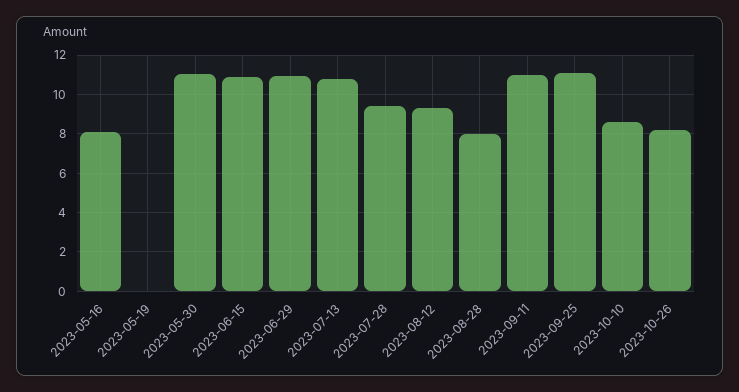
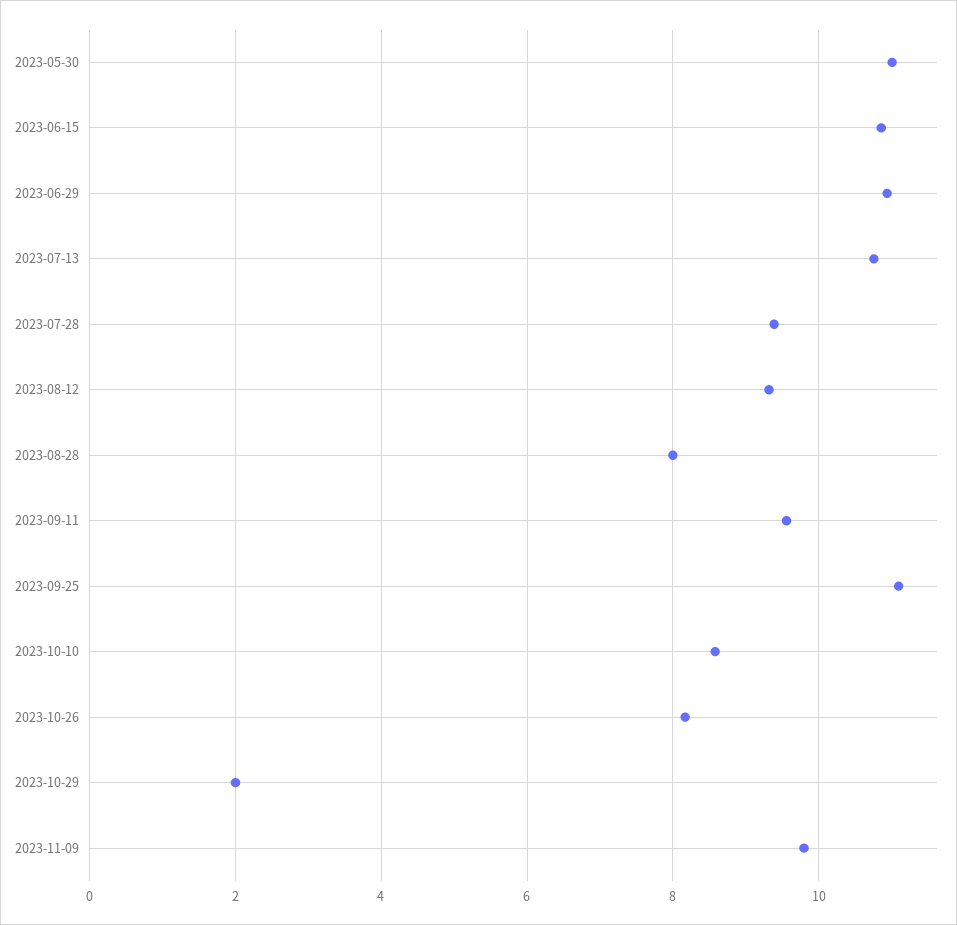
2023-05-16: 8 -> none
2023-05-19: 0 -> none
2023-09-11: 11 -> 9.6
2023-10-29: none -> 2
2023-11-09: none -> 9.8

